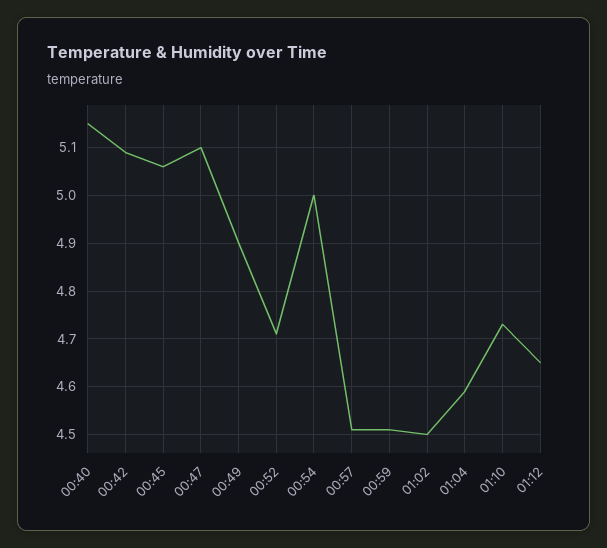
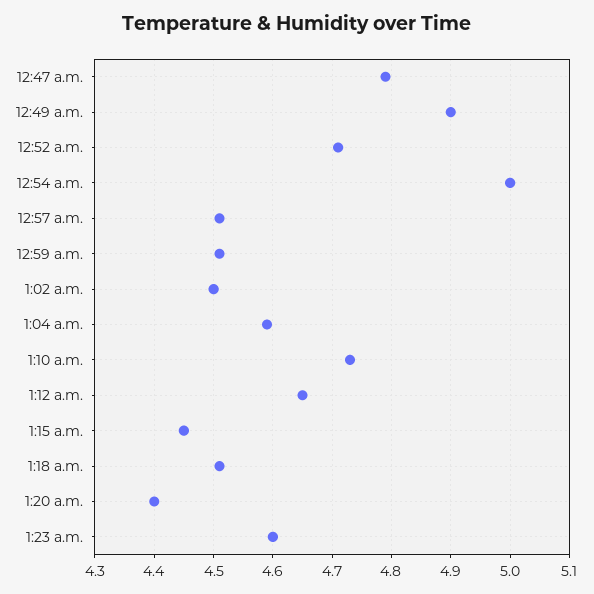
00:40: 5.15 -> none
00:42: 5.1 -> none
00:45: 5.05 -> none
00:47: 5.1 -> 4.8
1:15 a.m.: none -> 4.45
1:18 a.m.: none -> 4.5
1:20 a.m.: none -> 4.4
1:23 a.m.: none -> 4.6

